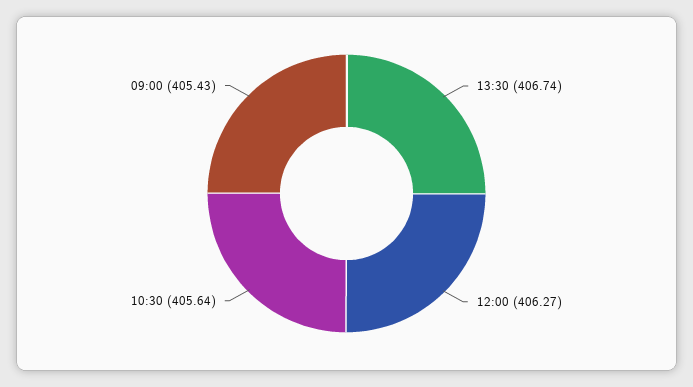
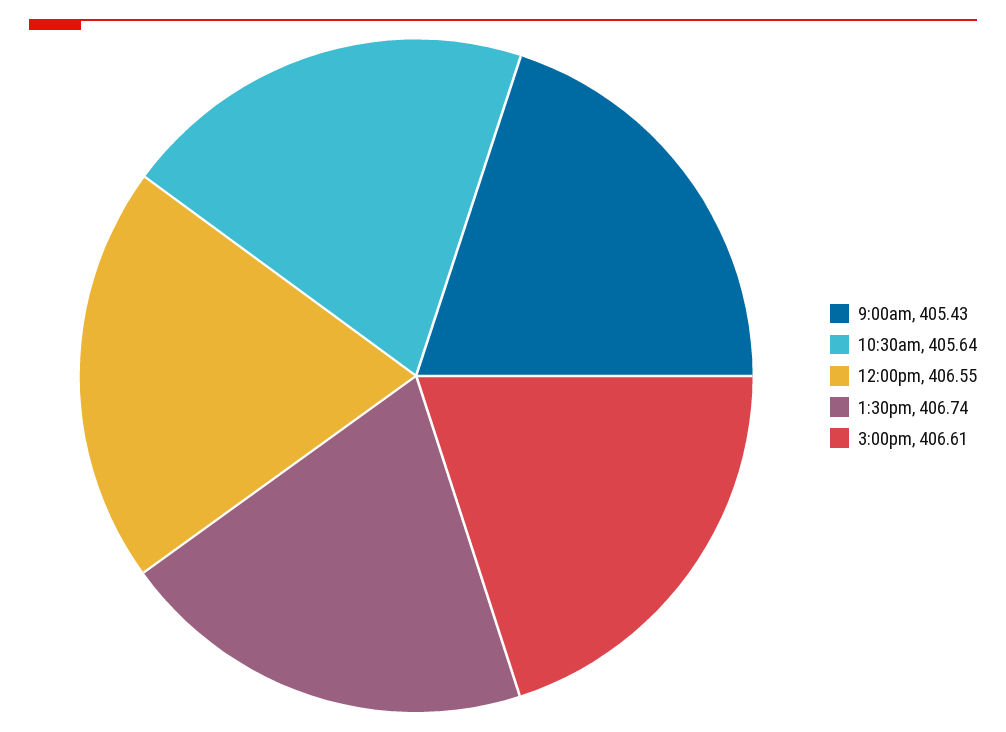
12:00: 406.27 -> 406.55
3:00pm: none -> 406.61

